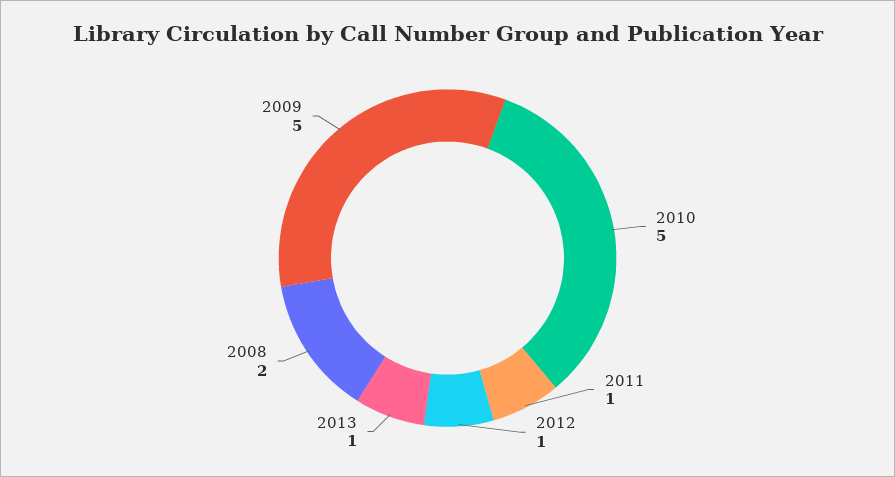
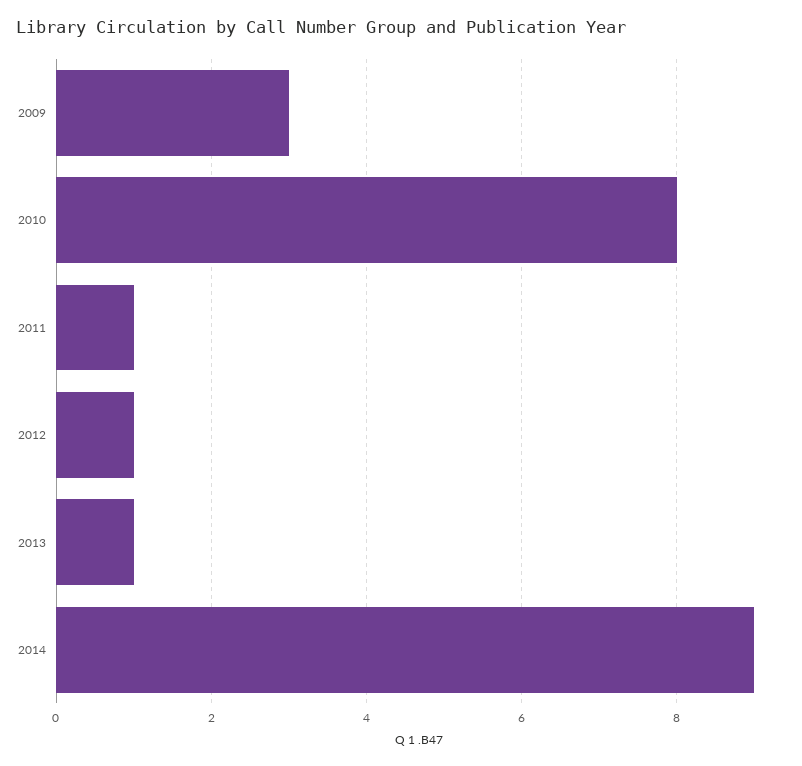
2010: 5 -> 8
2008: 2 -> none
2009: 5 -> 3
2014: none -> 9

